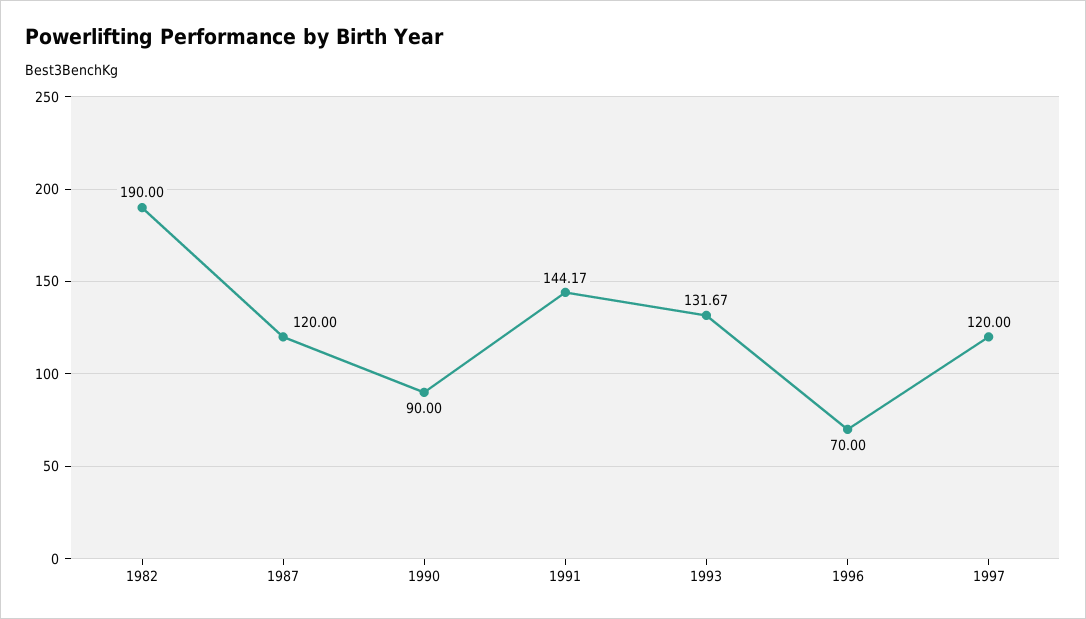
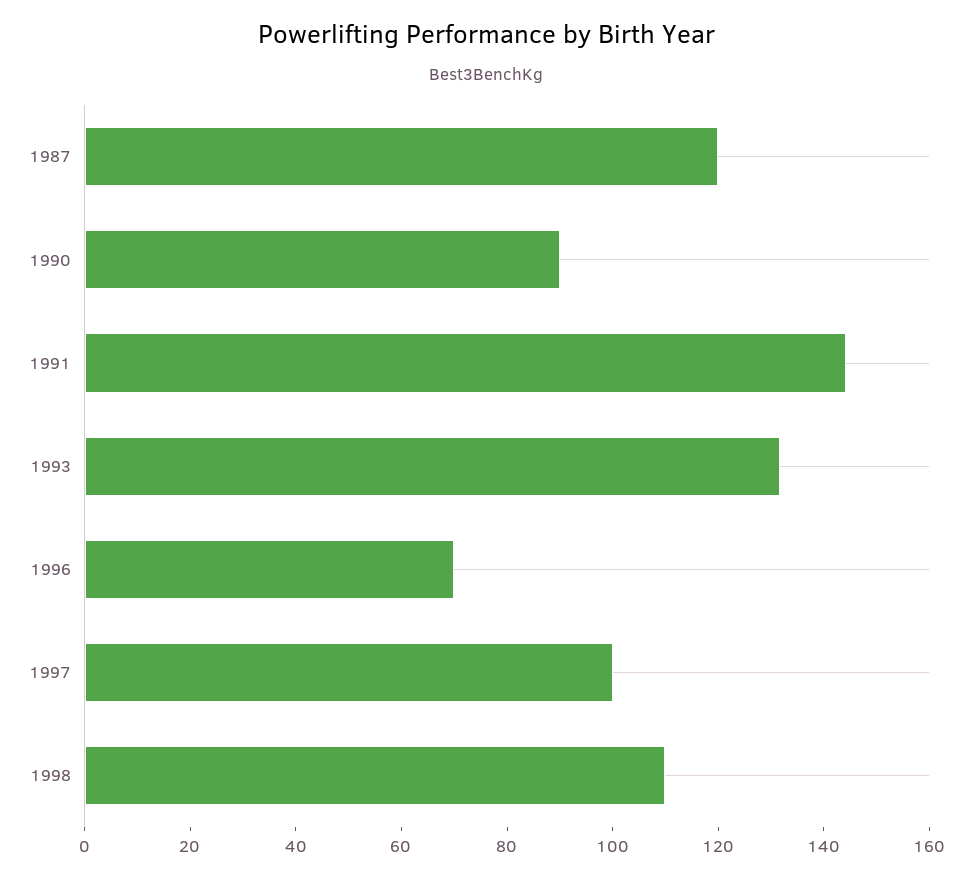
1982: 190 -> none
1997: 120 -> 100
1998: none -> 110

